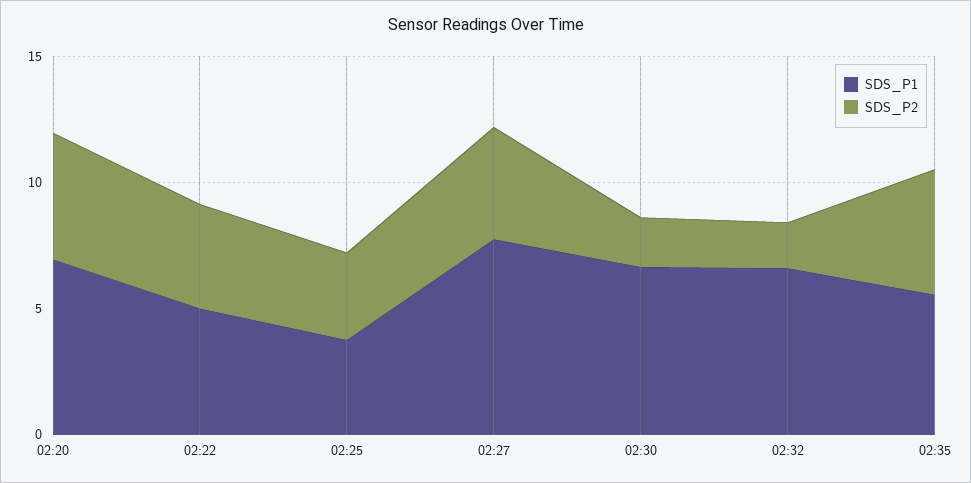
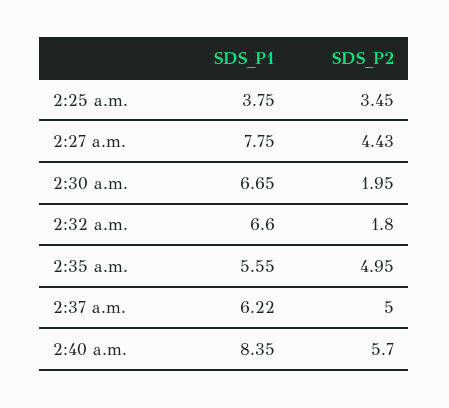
SDS_P1, 02:20: 7 -> none
SDS_P2, 02:20: 5 -> none
SDS_P1, 02:22: 5 -> none
SDS_P2, 02:22: 4 -> none
SDS_P1, 2:37 a.m.: none -> 6.22
SDS_P2, 2:37 a.m.: none -> 5
SDS_P1, 2:40 a.m.: none -> 8.35
SDS_P2, 2:40 a.m.: none -> 5.7

